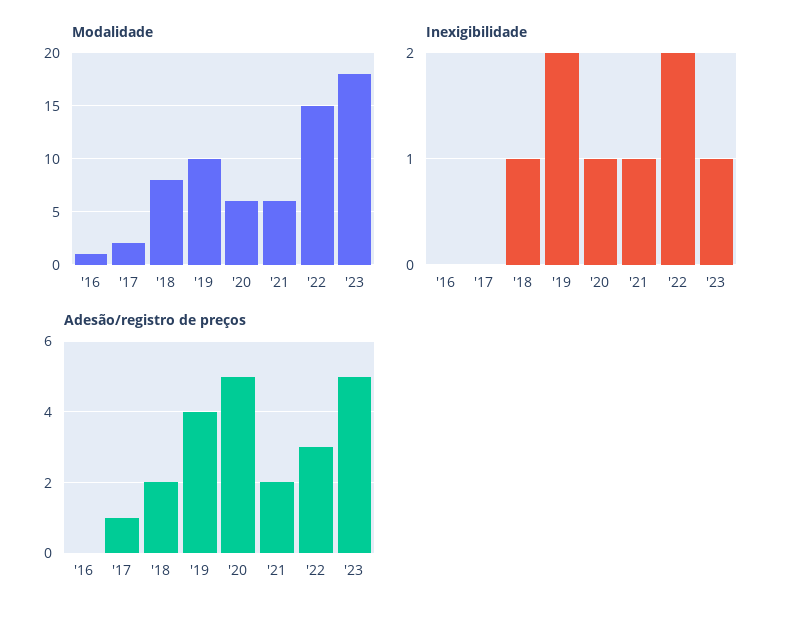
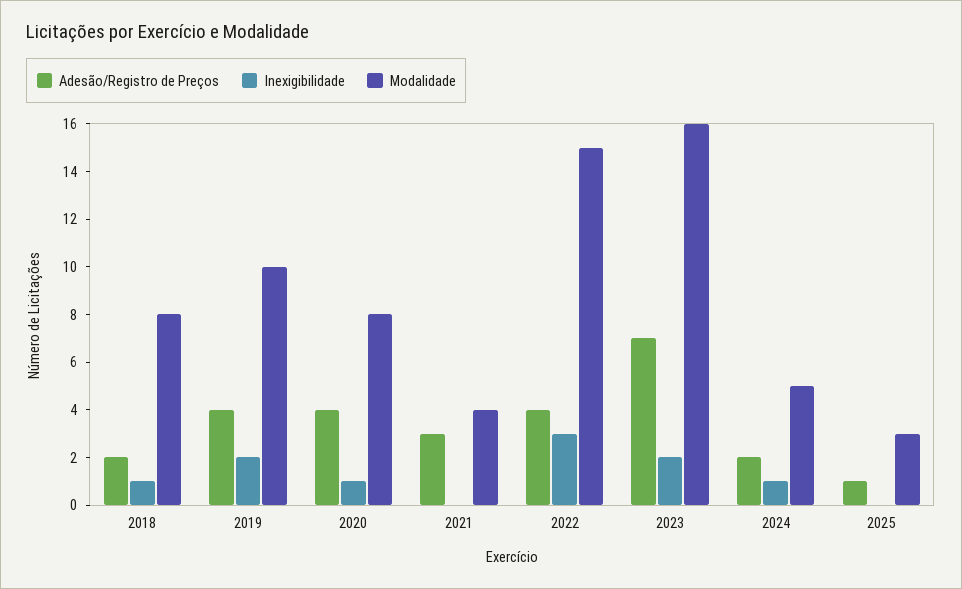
Modalidade, '16: 1 -> none
Modalidade, '17: 2 -> none
Modalidade, '20: 6 -> 8
Modalidade, '21: 6 -> 4
Modalidade, '23: 18 -> 16
Inexigibilidade, '16: 0 -> none
Inexigibilidade, '17: 0 -> none
Inexigibilidade, '21: 1 -> 0
Inexigibilidade, '22: 2 -> 3
Inexigibilidade, '23: 1 -> 2
Adesão/registro de preços, '16: 0 -> none
Adesão/registro de preços, '17: 1 -> none
Adesão/registro de preços, '20: 5 -> 4
Adesão/registro de preços, '21: 2 -> 3
Adesão/registro de preços, '22: 3 -> 4
Adesão/registro de preços, '23: 5 -> 7
Adesão/registro de preços, 2024: none -> 2
Inexigibilidade, 2024: none -> 1
Modalidade, 2024: none -> 5
Adesão/registro de preços, 2025: none -> 1
Inexigibilidade, 2025: none -> 0
Modalidade, 2025: none -> 3

